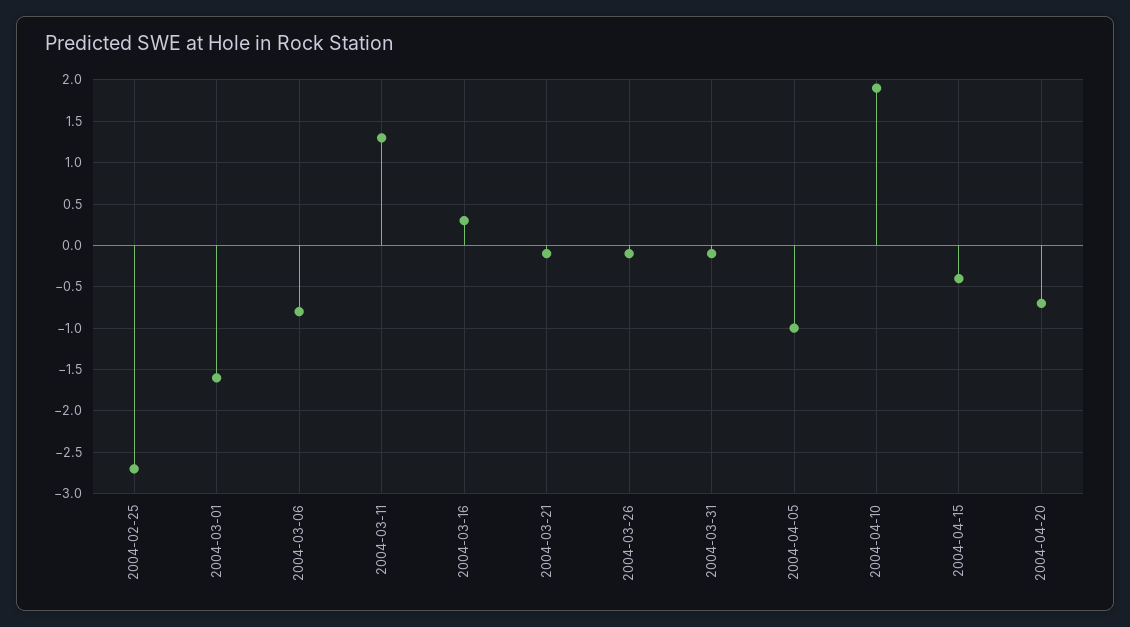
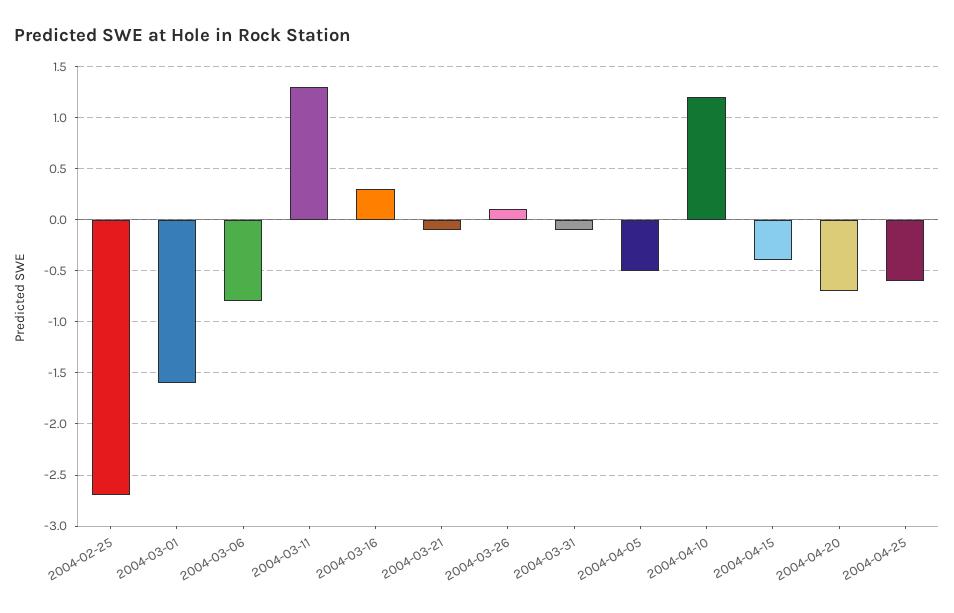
2004-03-26: -0.1 -> 0.1
2004-04-05: -1 -> -0.5
2004-04-10: 1.9 -> 1.2
2004-04-25: none -> -0.6

